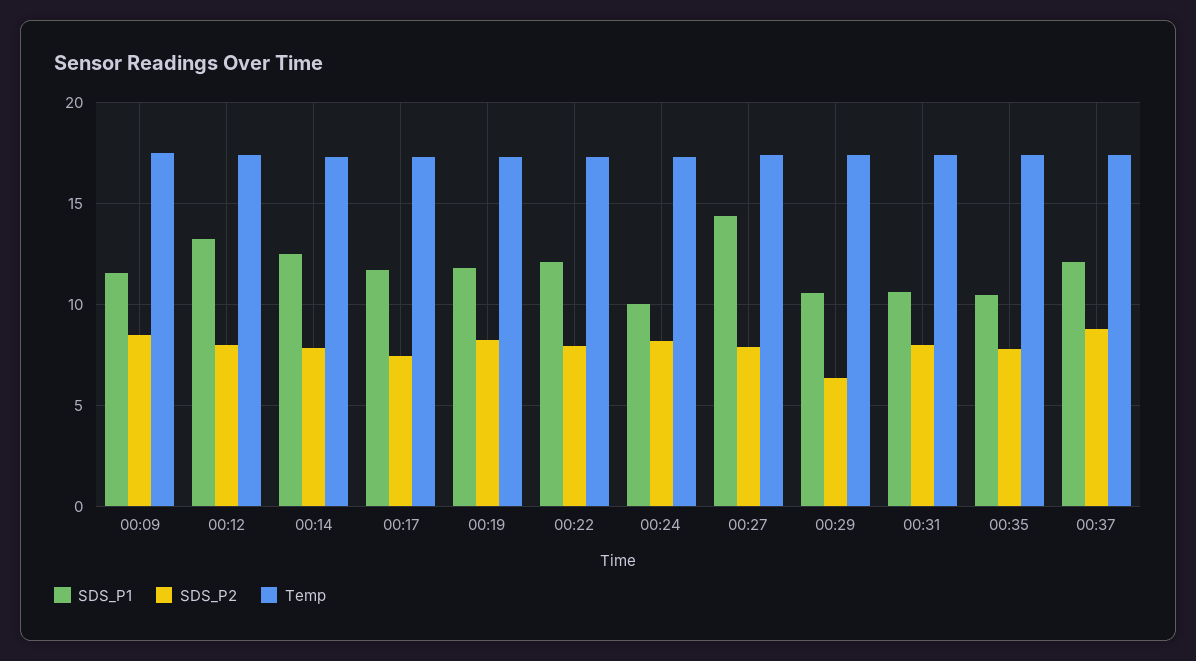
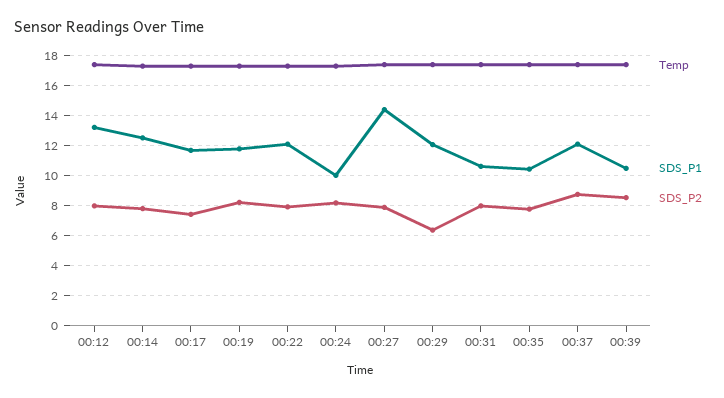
SDS_P1, 00:09: 11.5 -> none
SDS_P2, 00:09: 8.5 -> none
Temp, 00:09: 17.5 -> none
SDS_P1, 00:29: 10.5 -> 12
Temp, 00:39: none -> 17.5
SDS_P1, 00:39: none -> 10.5
SDS_P2, 00:39: none -> 8.5

